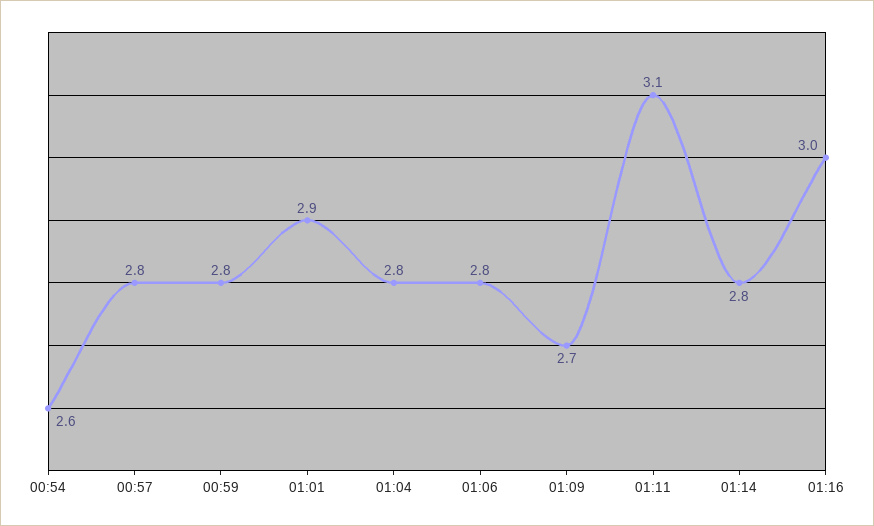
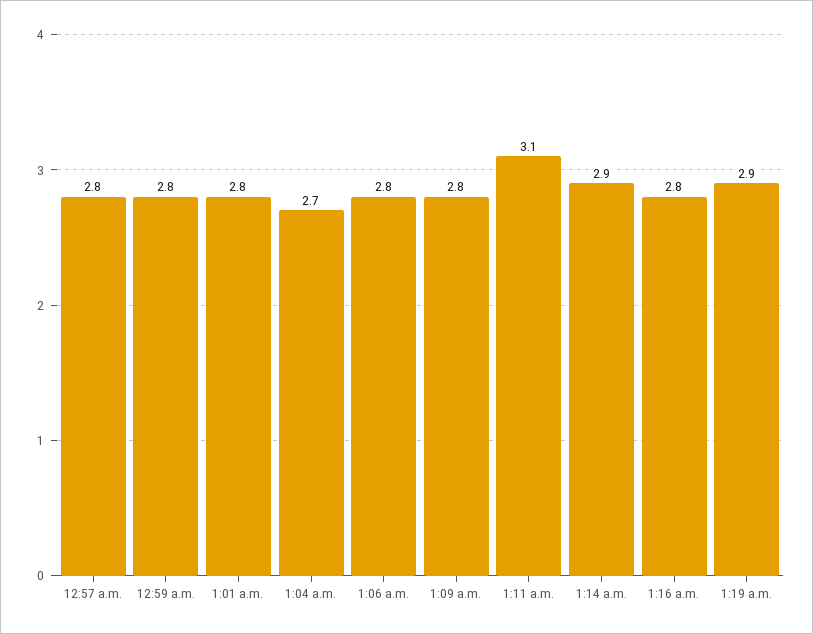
00:54: 2.6 -> none
01:01: 2.9 -> 2.8
01:04: 2.8 -> 2.7
01:09: 2.7 -> 2.8
01:14: 2.8 -> 2.9
01:16: 3 -> 2.8
1:19 a.m.: none -> 2.9

